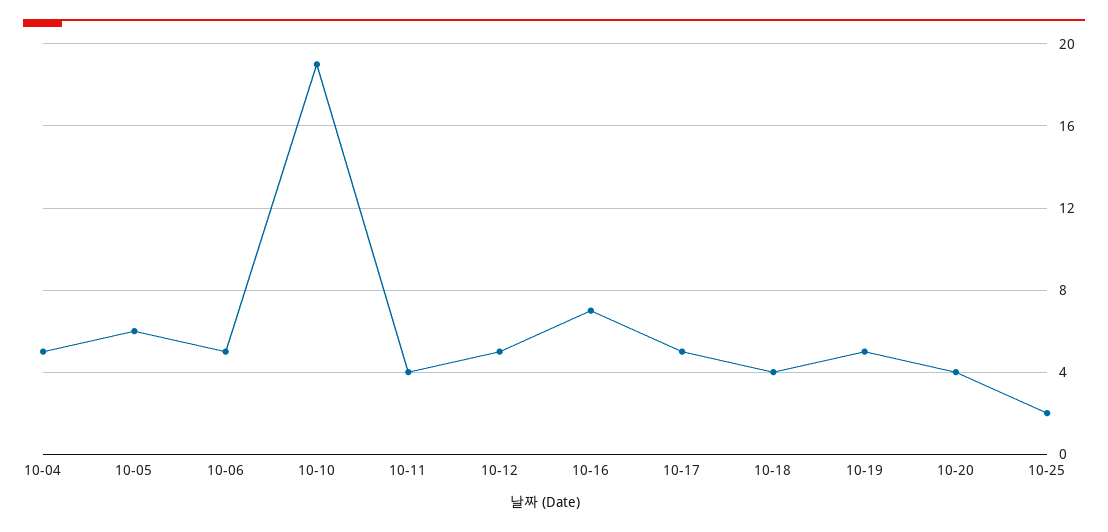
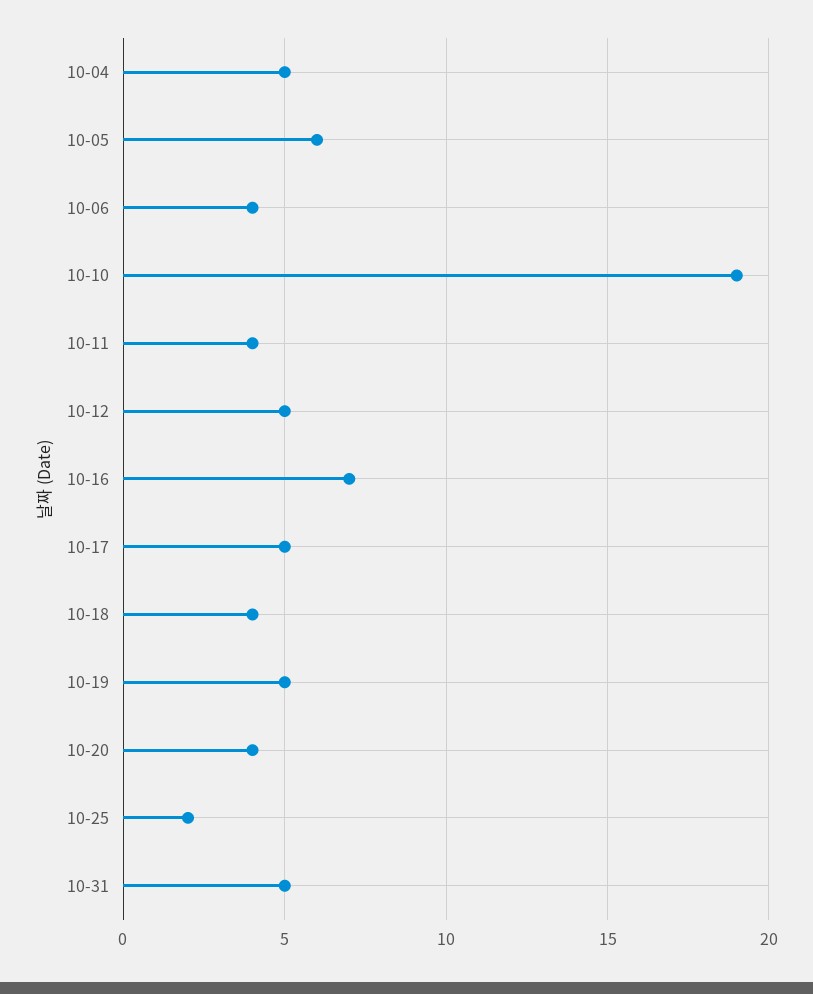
10-06: 5 -> 4
10-31: none -> 5

